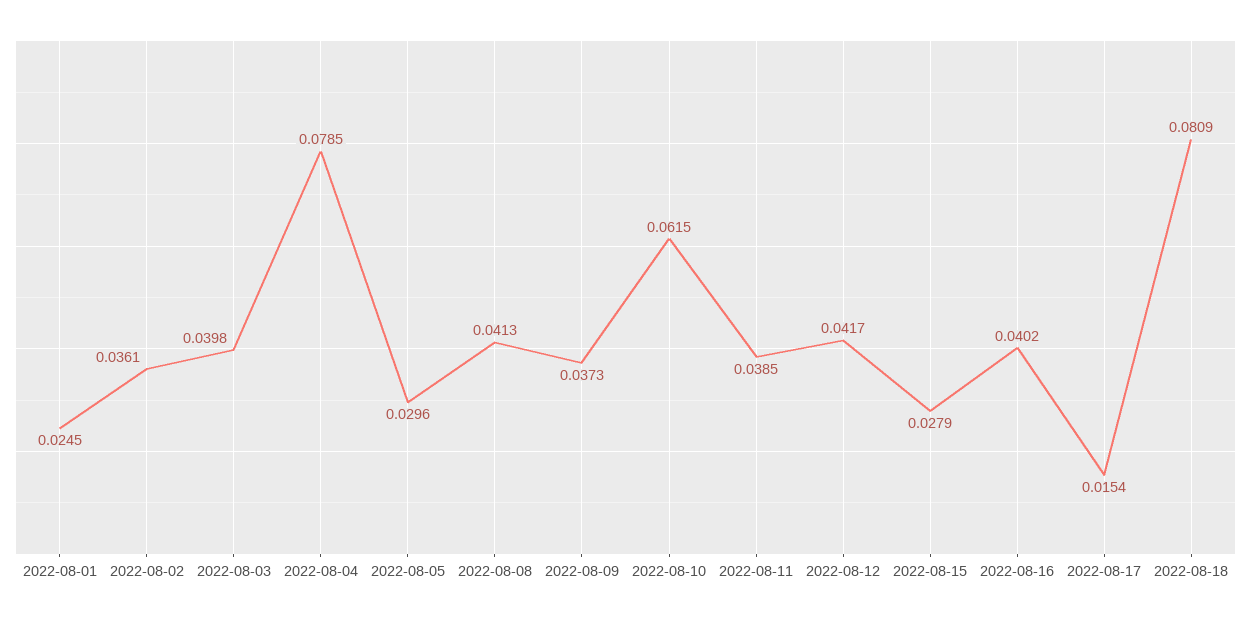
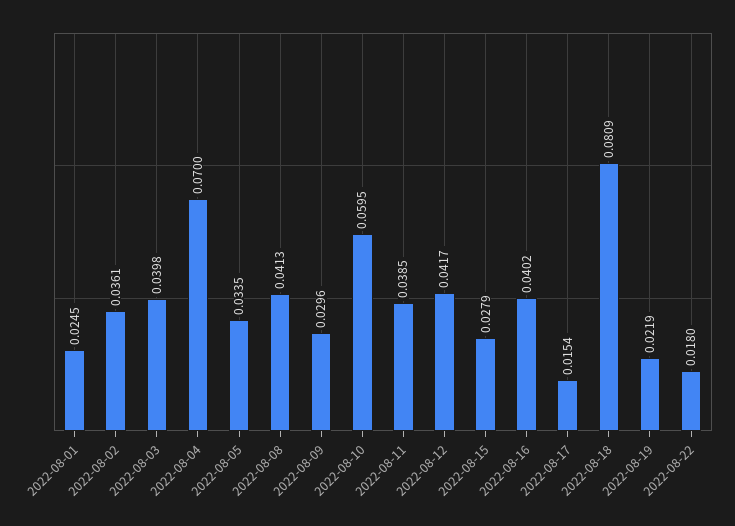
2022-08-04: 0.0785 -> 0.07
2022-08-05: 0.0296 -> 0.0335
2022-08-09: 0.0373 -> 0.0296
2022-08-10: 0.0615 -> 0.0595
2022-08-19: none -> 0.0219
2022-08-22: none -> 0.018

